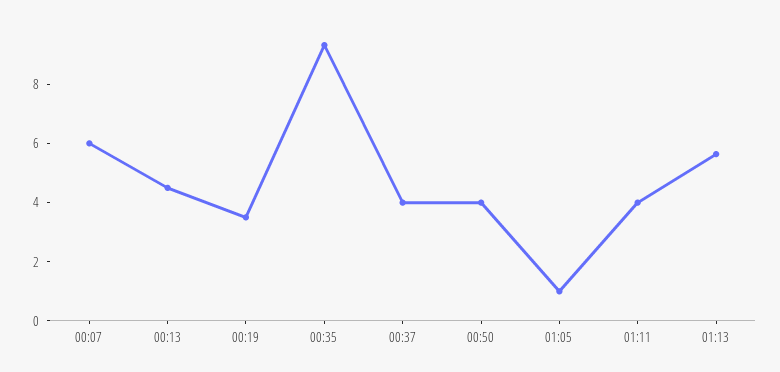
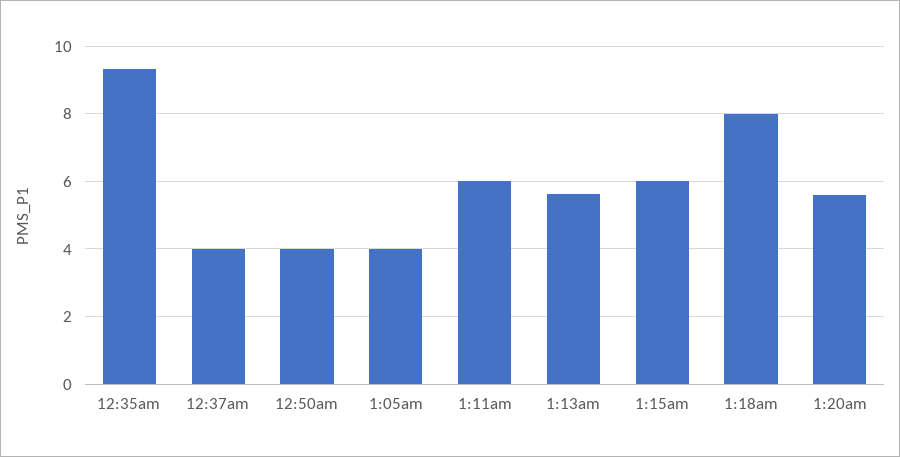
00:07: 6 -> none
00:13: 4.5 -> none
00:19: 3.5 -> none
01:05: 1 -> 4
01:11: 4 -> 6
1:15am: none -> 6
1:18am: none -> 8
1:20am: none -> 5.6

